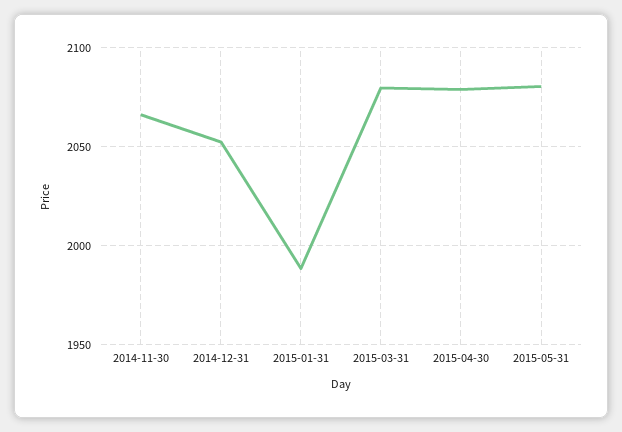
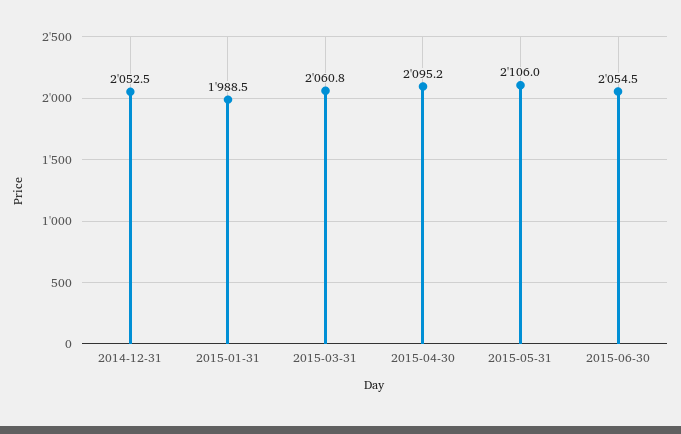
2014-11-30: 2065 -> none
2015-03-31: 2080 -> 2060.8
2015-04-30: 2080 -> 2095.2
2015-05-31: 2080 -> 2106
2015-06-30: none -> 2054.5

